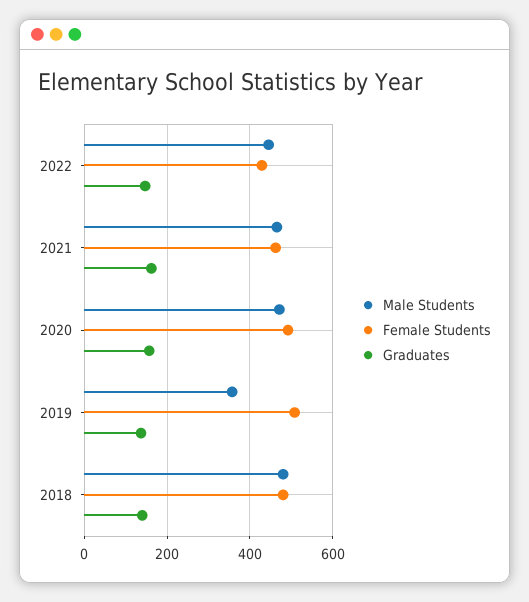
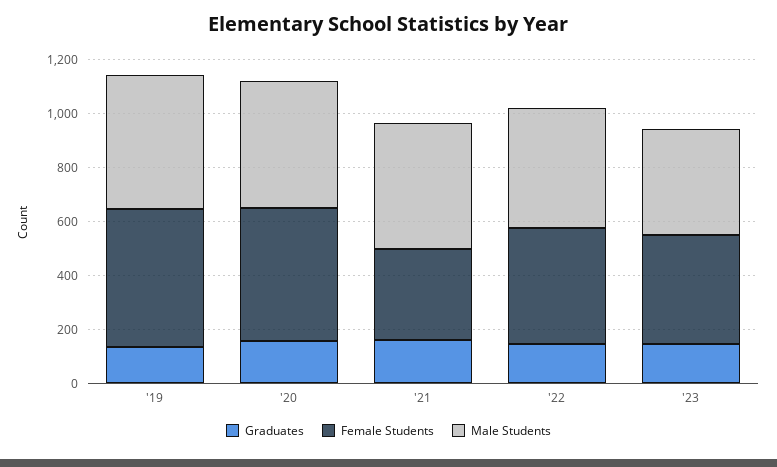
Female Students, 2021: 460 -> 350
Male Students, 2019: 360 -> 500
Male Students, 2018: 480 -> none
Female Students, 2018: 480 -> none
Graduates, 2018: 140 -> none
Graduates, '23: none -> 150
Female Students, '23: none -> 400
Male Students, '23: none -> 400

